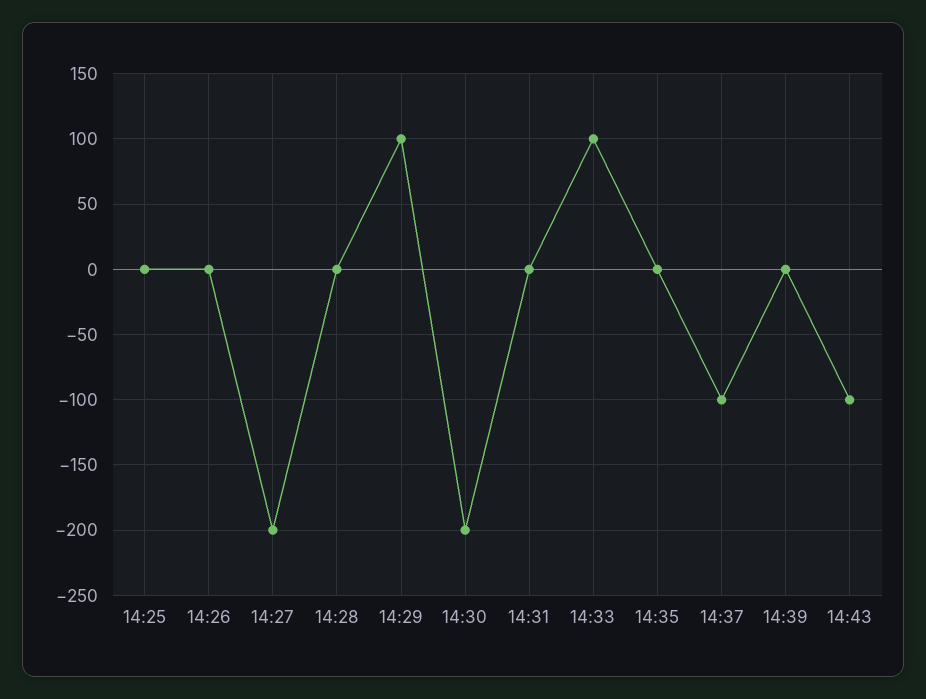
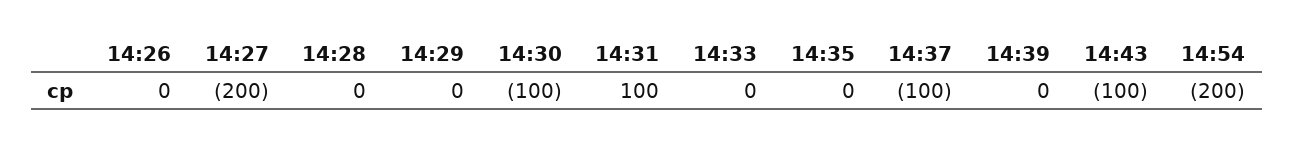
14:25: 0 -> none
14:29: 100 -> 0
14:30: -200 -> -100
14:31: 0 -> 100
14:33: 100 -> 0
14:54: none -> -200

